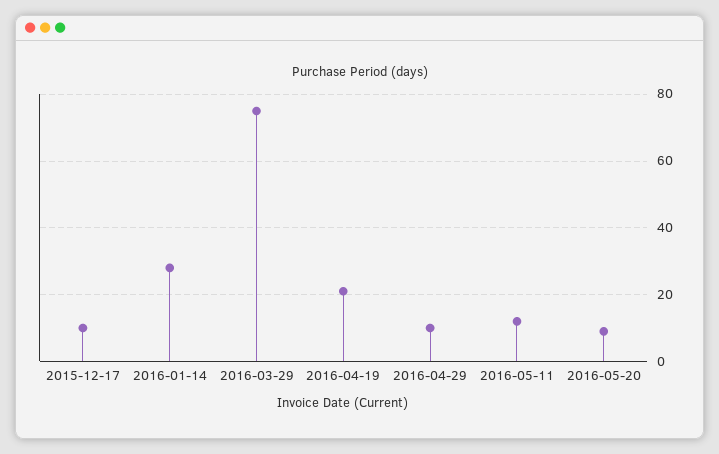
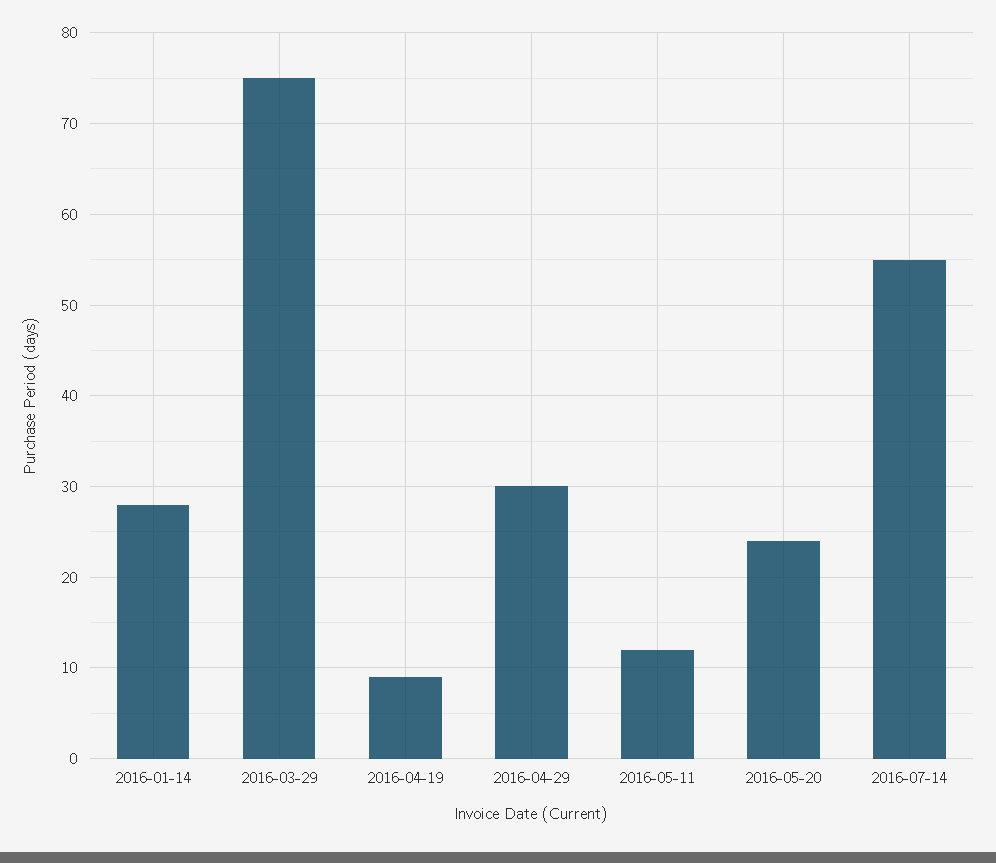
2015-12-17: 10 -> none
2016-04-19: 20 -> 9
2016-04-29: 10 -> 30
2016-05-20: 10 -> 24
2016-07-14: none -> 55

